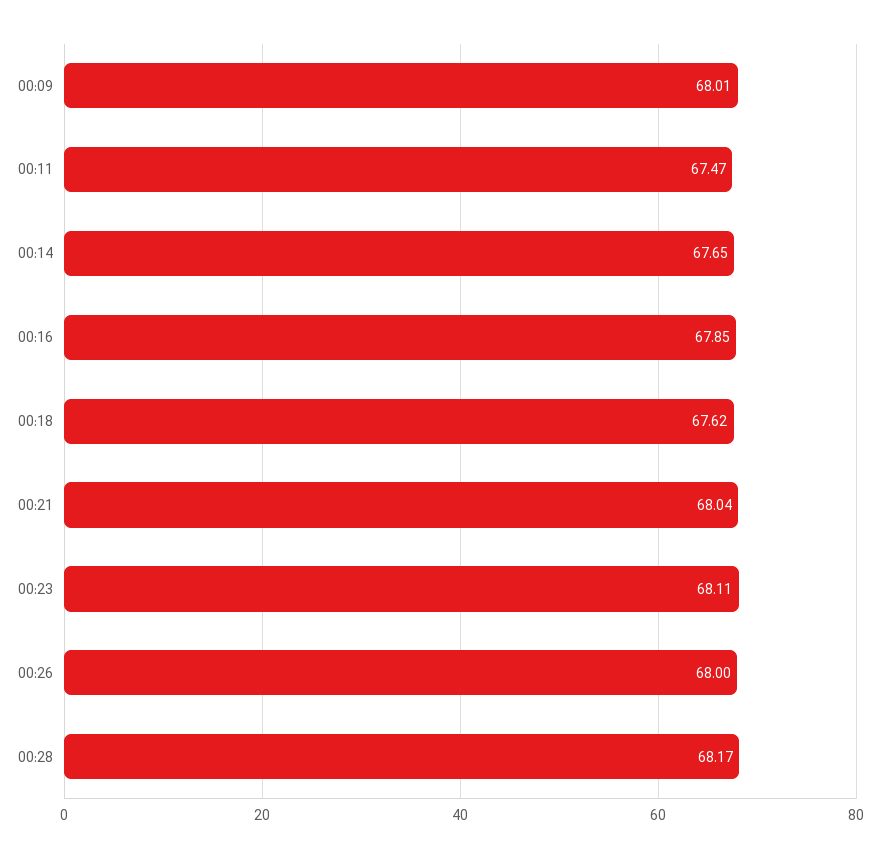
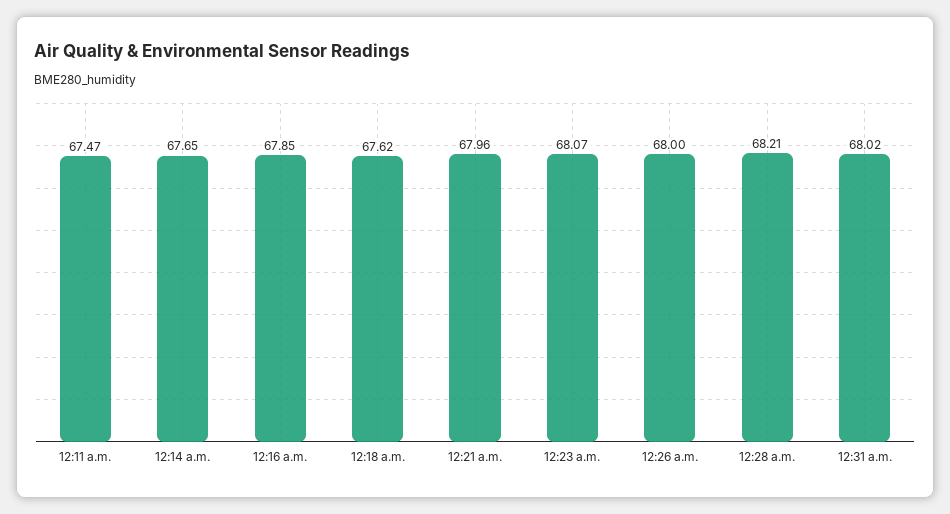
00:09: 68.01 -> none
00:21: 68.04 -> 67.96
00:23: 68.11 -> 68.07
00:28: 68.17 -> 68.21
12:31 a.m.: none -> 68.02

